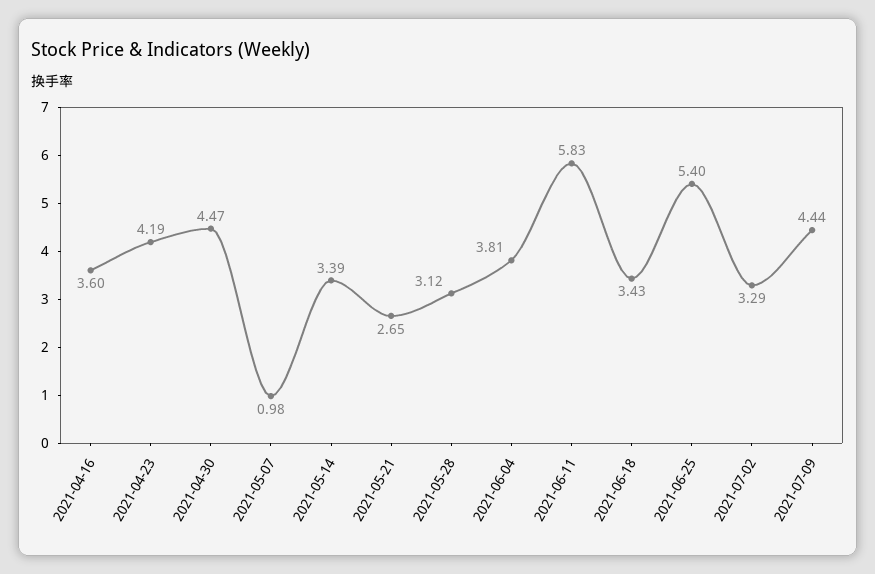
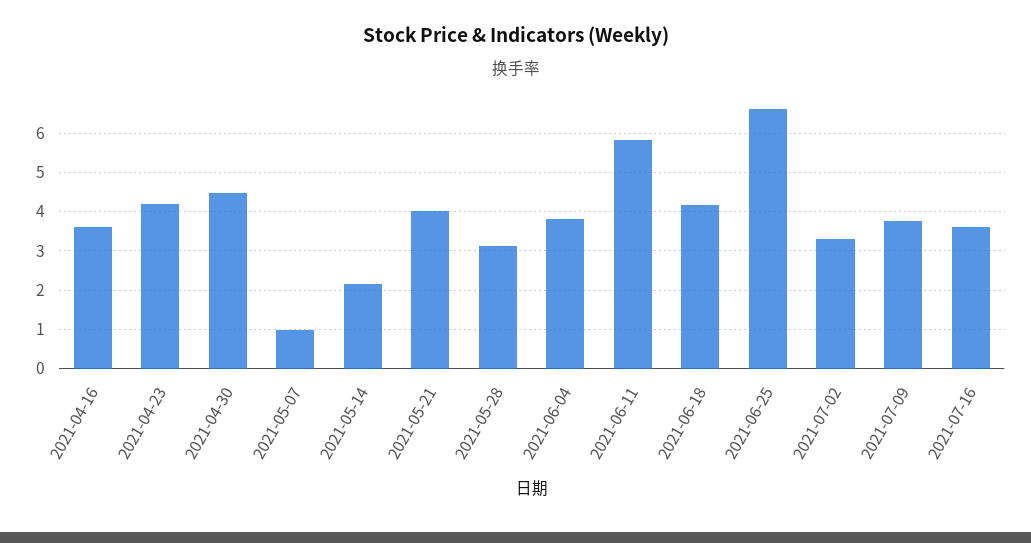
2021-05-14: 3.39 -> 2.2
2021-05-21: 2.65 -> 4
2021-06-18: 3.43 -> 4.2
2021-06-25: 5.4 -> 6.6
2021-07-09: 4.44 -> 3.8
2021-07-16: none -> 3.6

